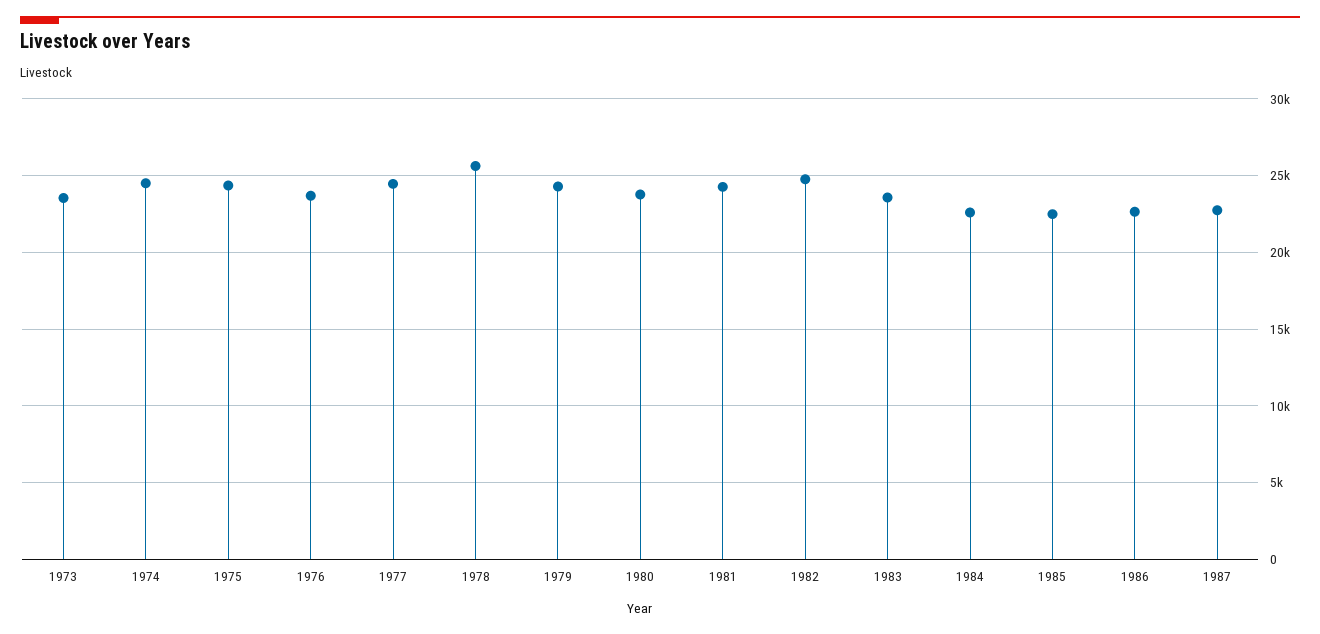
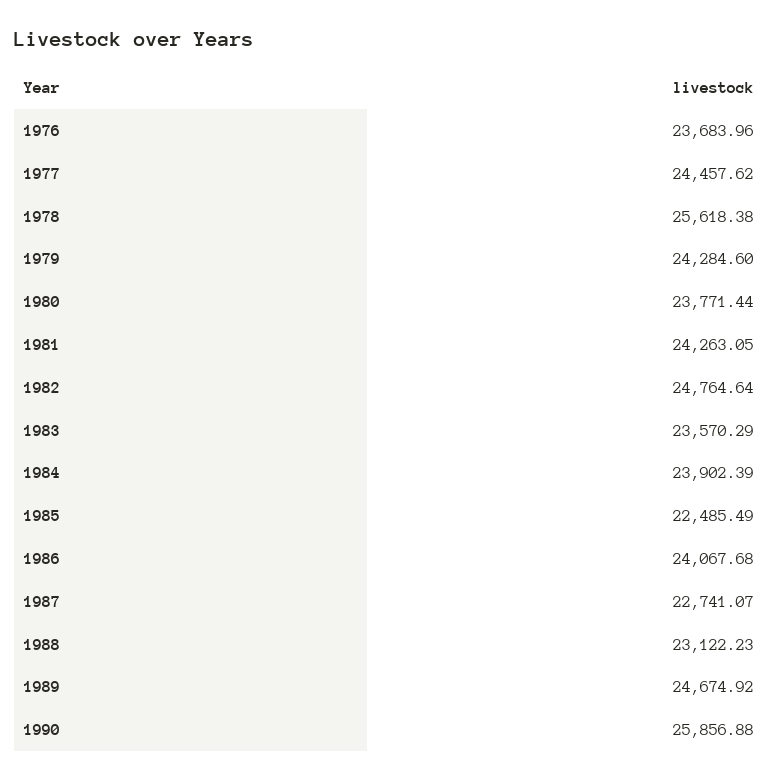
1973: 23500 -> none
1974: 24500 -> none
1975: 24500 -> none
1984: 22500 -> 23902.39
1986: 22500 -> 24067.68
1988: none -> 23122.23
1989: none -> 24674.92
1990: none -> 25856.88

